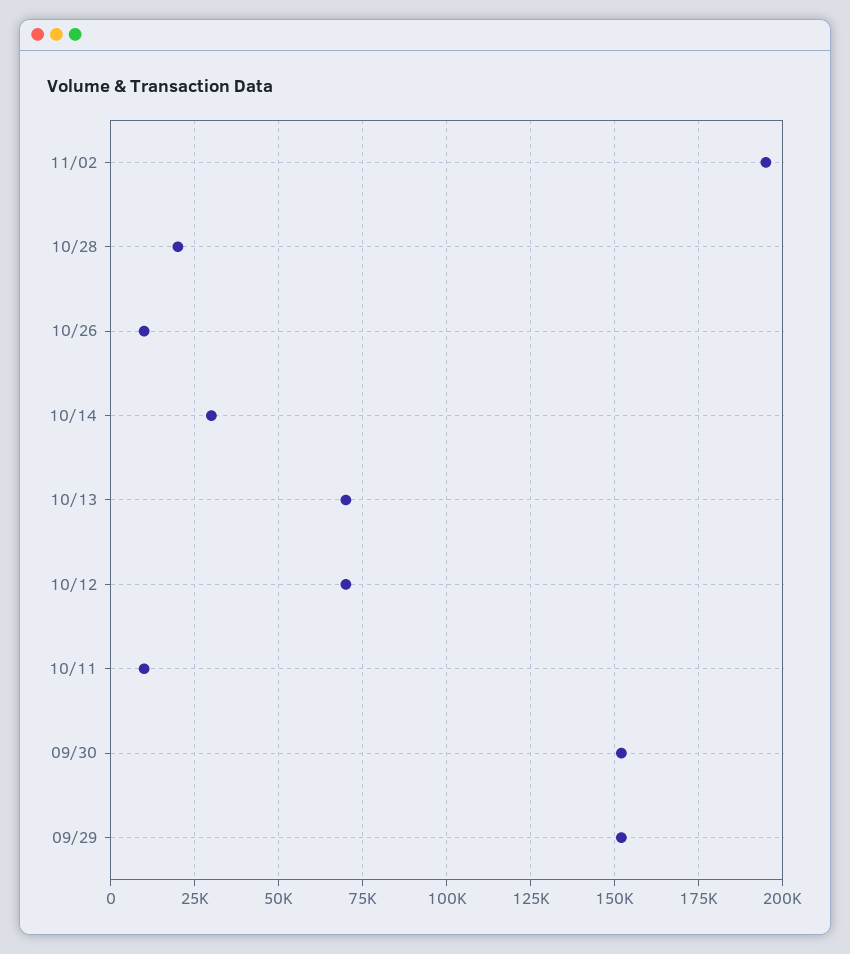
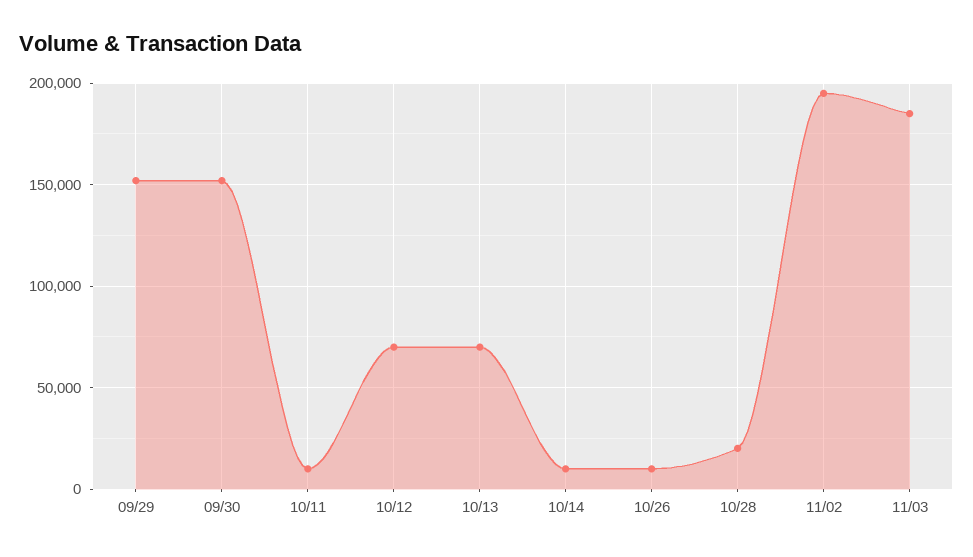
10/14: 30000 -> 10000
11/03: none -> 185000

